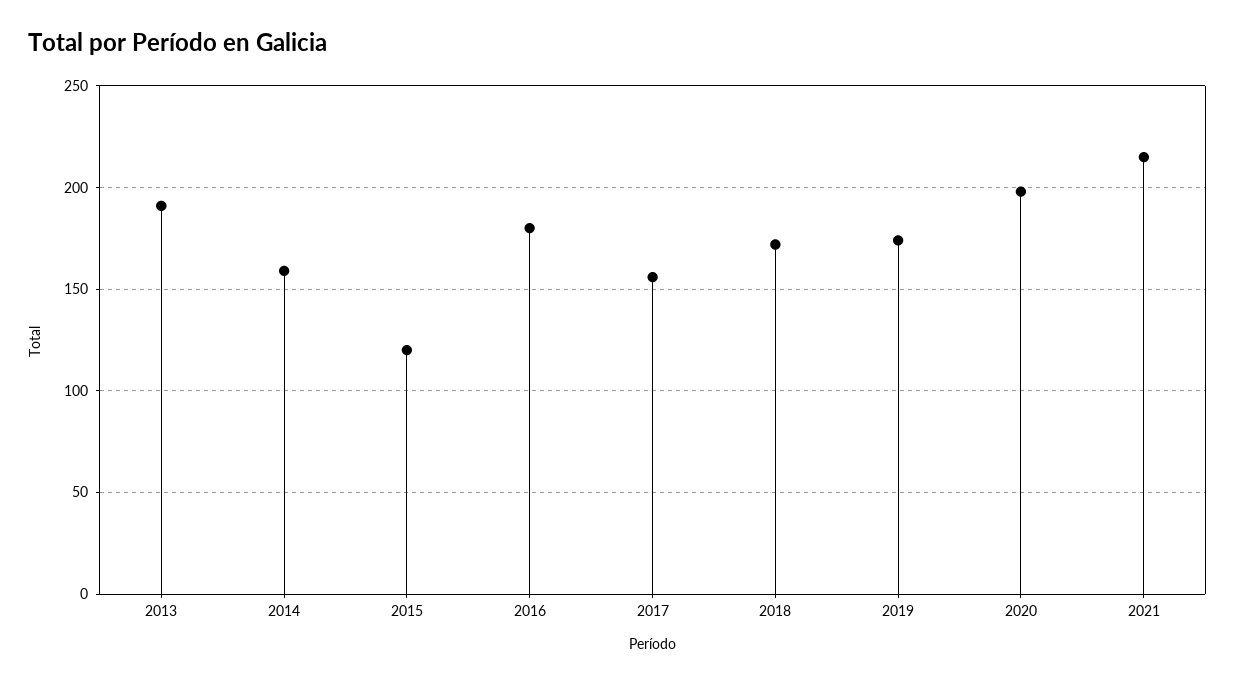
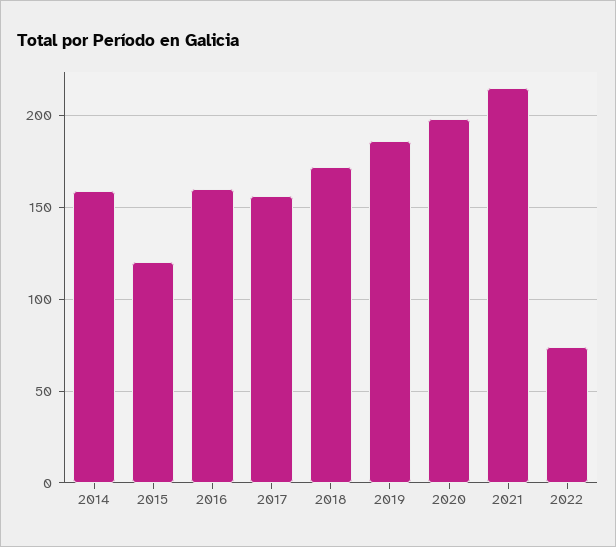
2013: 190 -> none
2016: 180 -> 160
2019: 175 -> 185
2022: none -> 75

